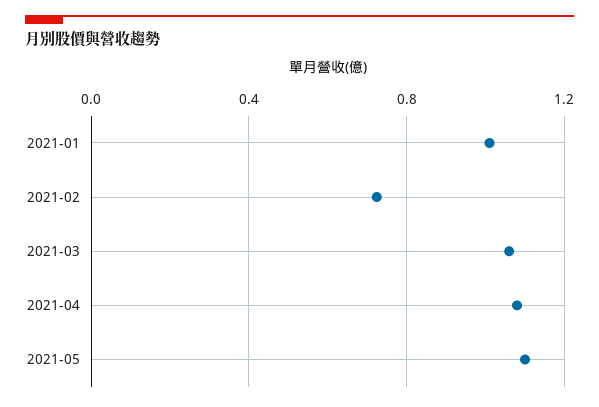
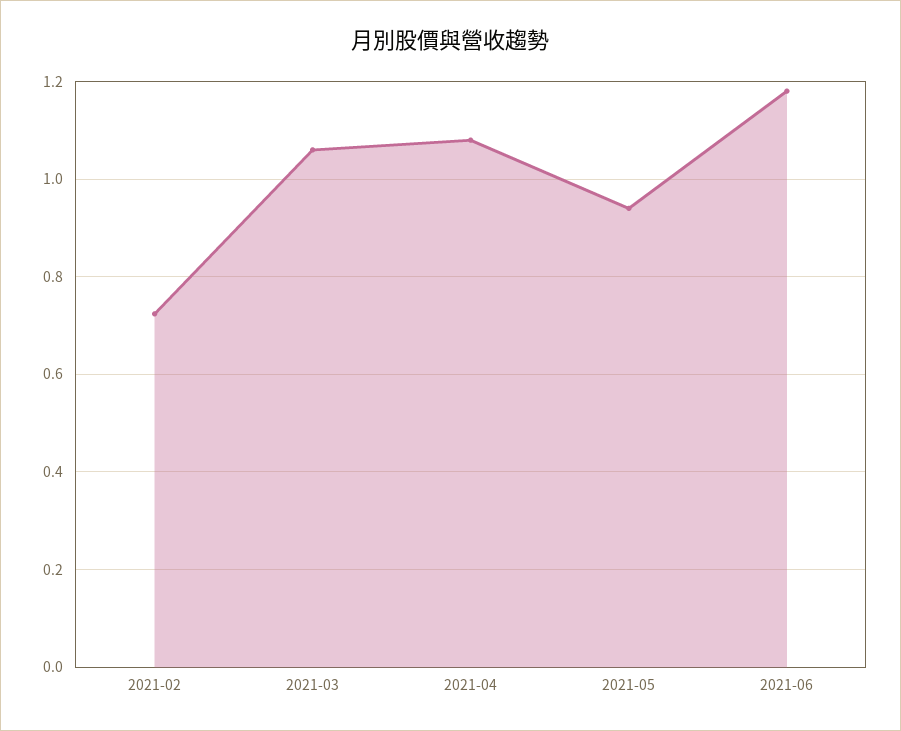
2021-01: 1 -> none
2021-05: 1.1 -> 0.94
2021-06: none -> 1.18

